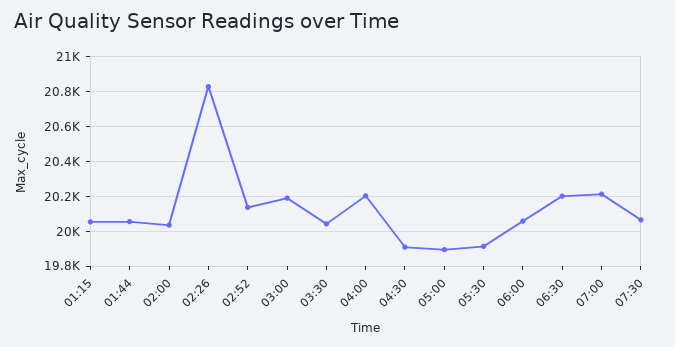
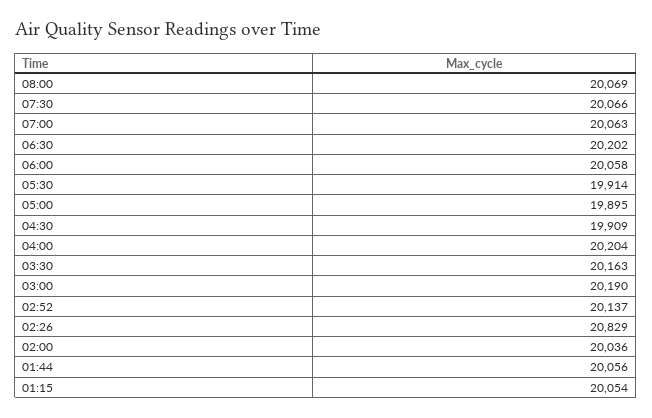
03:30: 20050 -> 20163
07:00: 20200 -> 20063
08:00: none -> 20069

